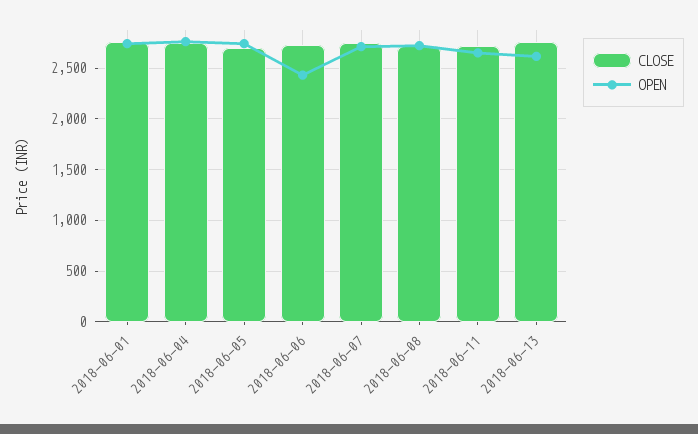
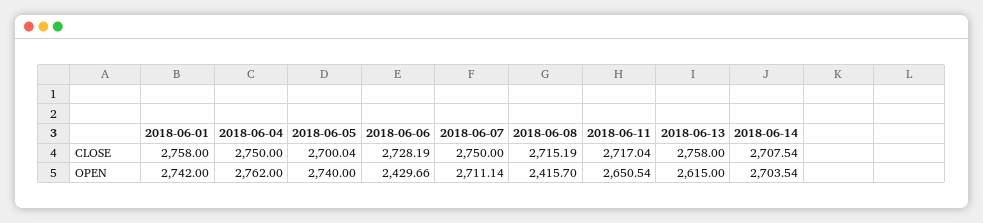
OPEN, 2018-06-08: 2700 -> 2415.7
CLOSE, 2018-06-14: none -> 2707.54
OPEN, 2018-06-14: none -> 2703.54

